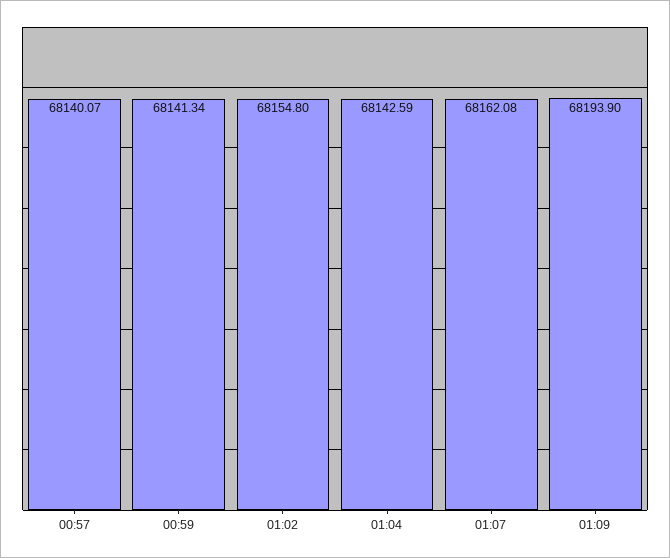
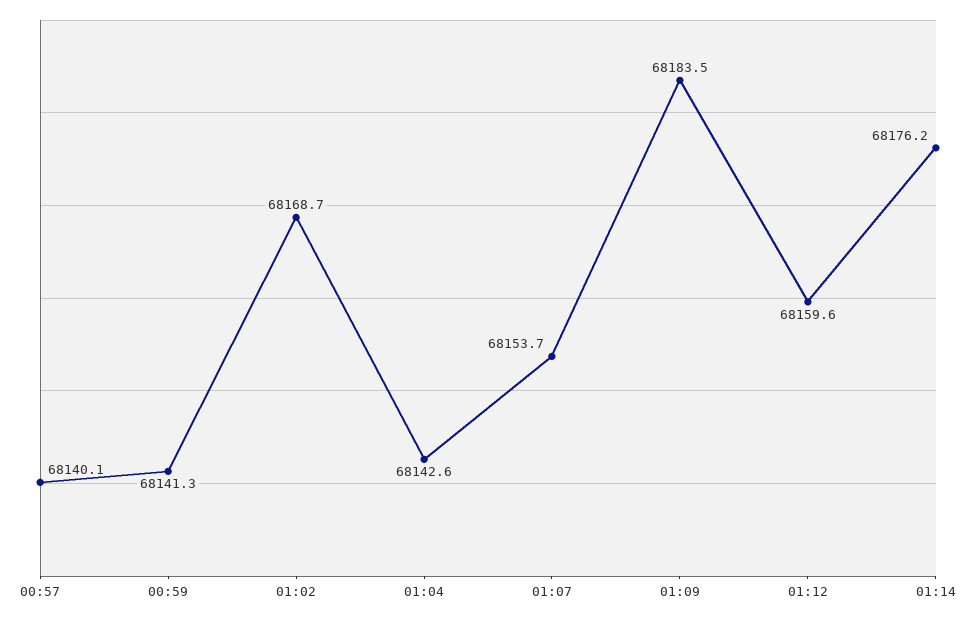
01:02: 68154.8 -> 68168.7
01:07: 68162.08 -> 68153.7
01:09: 68193.9 -> 68183.5
01:12: none -> 68159.6
01:14: none -> 68176.2

